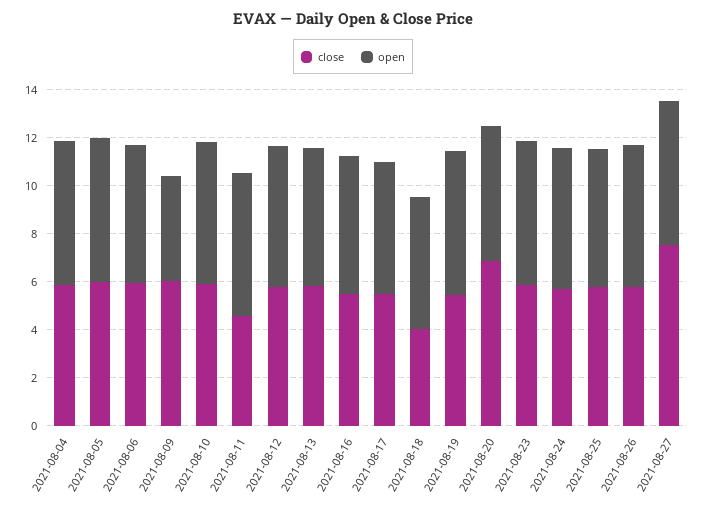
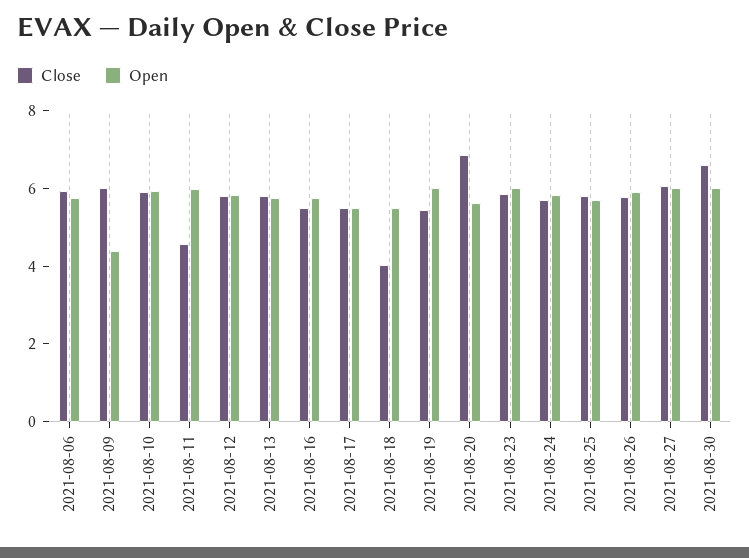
close, 2021-08-04: 6 -> none
open, 2021-08-04: 6 -> none
close, 2021-08-05: 6 -> none
open, 2021-08-05: 6 -> none
close, 2021-08-27: 7.5 -> 6
close, 2021-08-30: none -> 6.5
open, 2021-08-30: none -> 6

